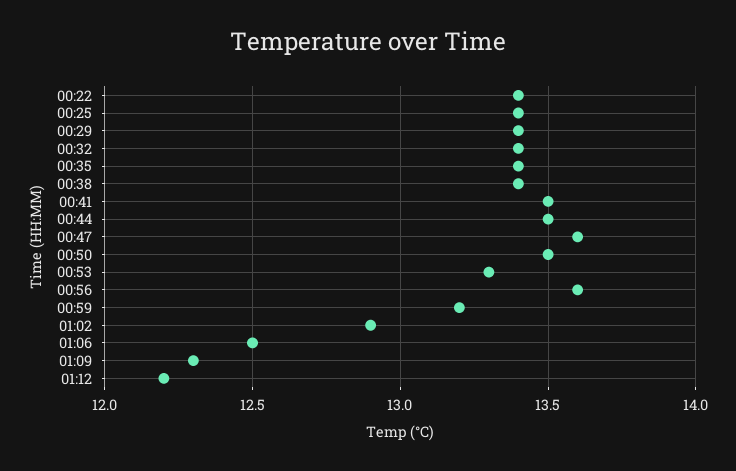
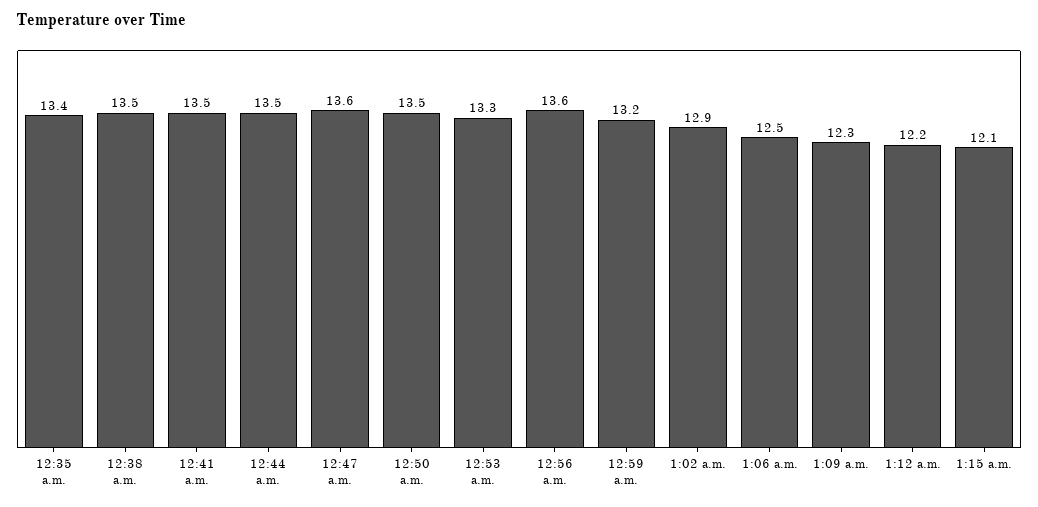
00:22: 13.4 -> none
00:25: 13.4 -> none
00:29: 13.4 -> none
00:32: 13.4 -> none
00:38: 13.4 -> 13.5
1:15 a.m.: none -> 12.1

